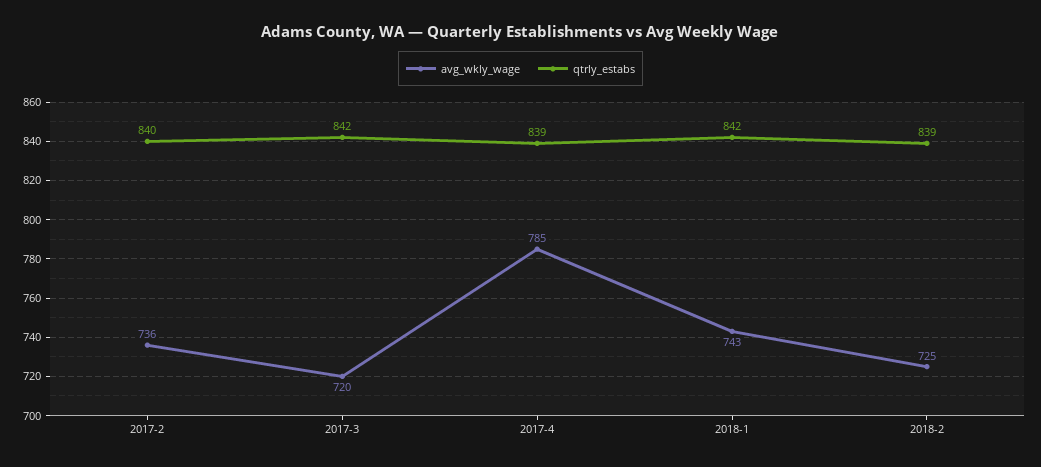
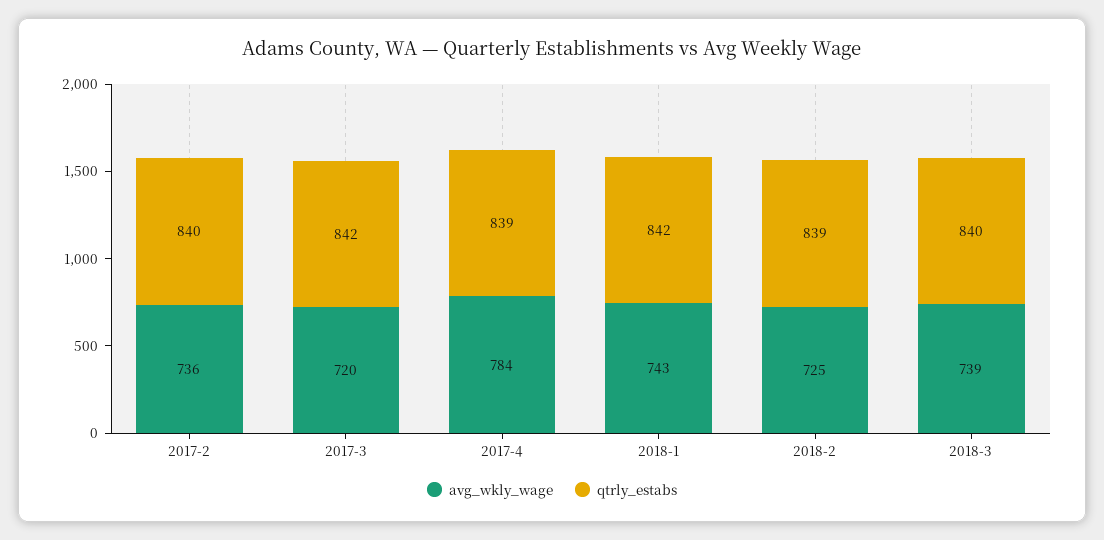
avg_wkly_wage, 2017-4: 785 -> 784
avg_wkly_wage, 2018-3: none -> 739
qtrly_estabs, 2018-3: none -> 840

